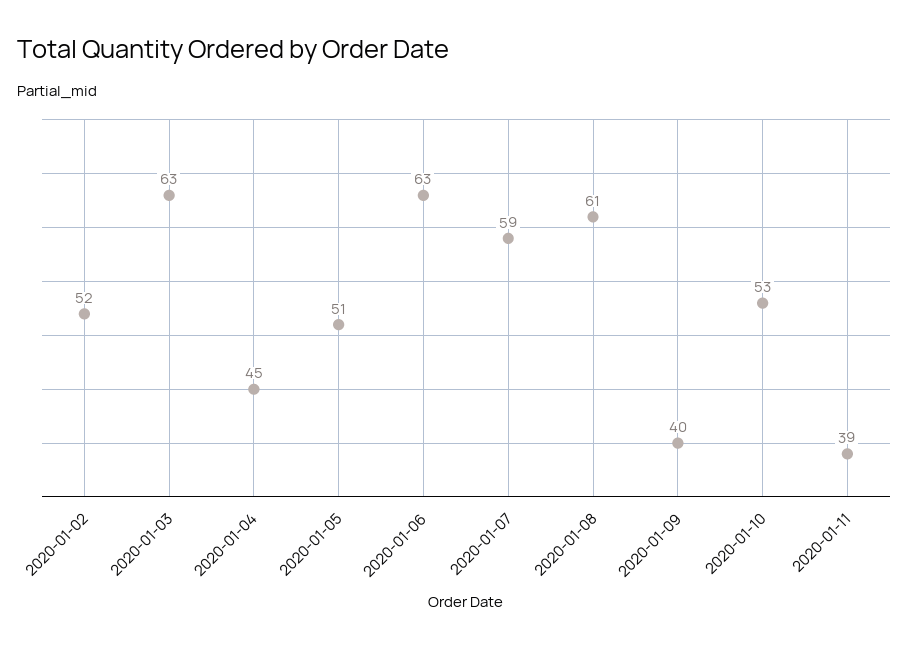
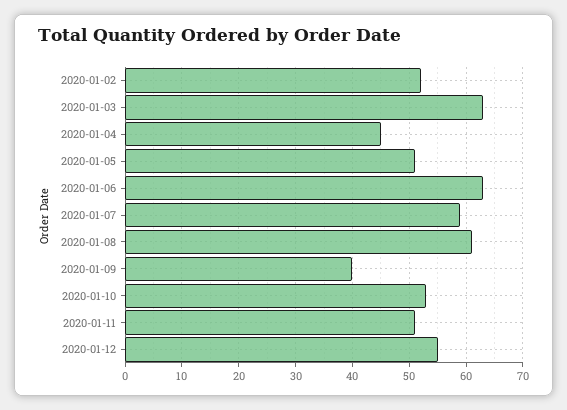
2020-01-11: 39 -> 50
2020-01-12: none -> 55

